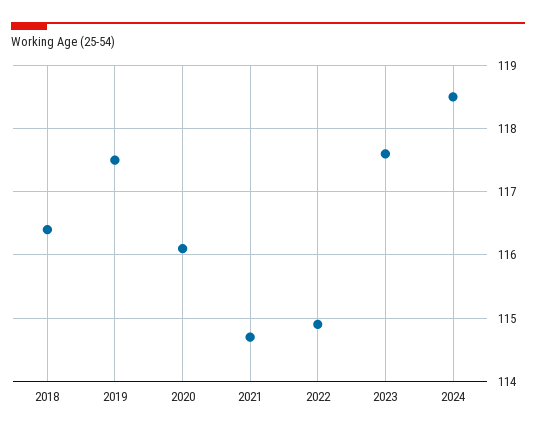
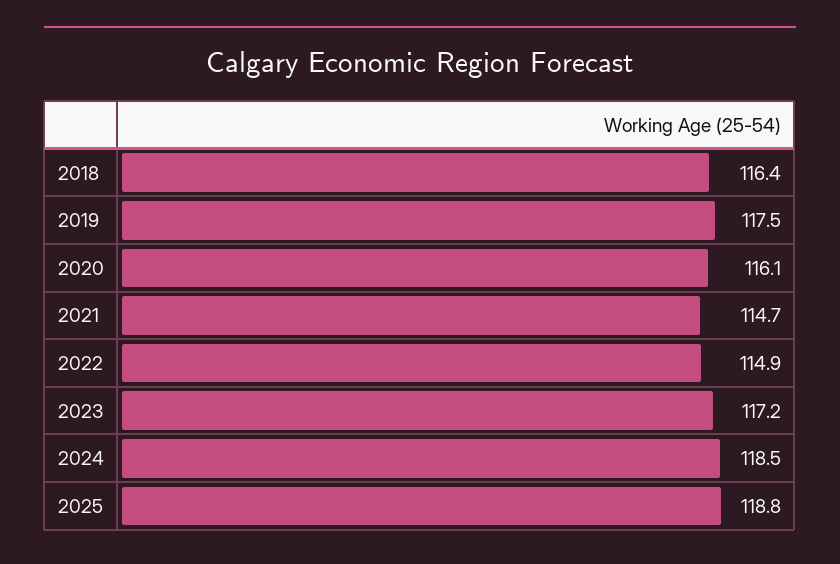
2023: 117.6 -> 117.2
2025: none -> 118.8

